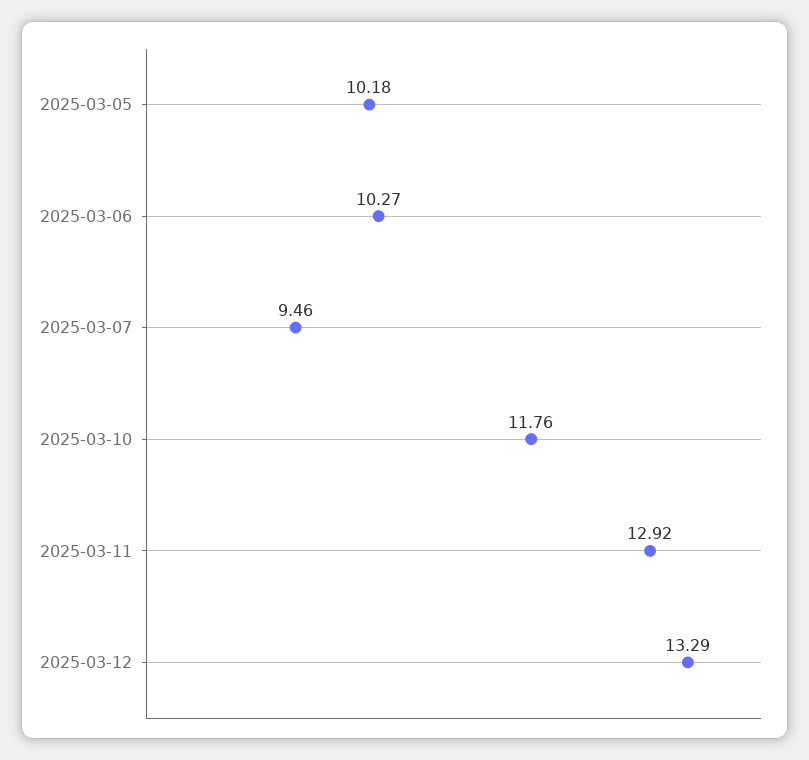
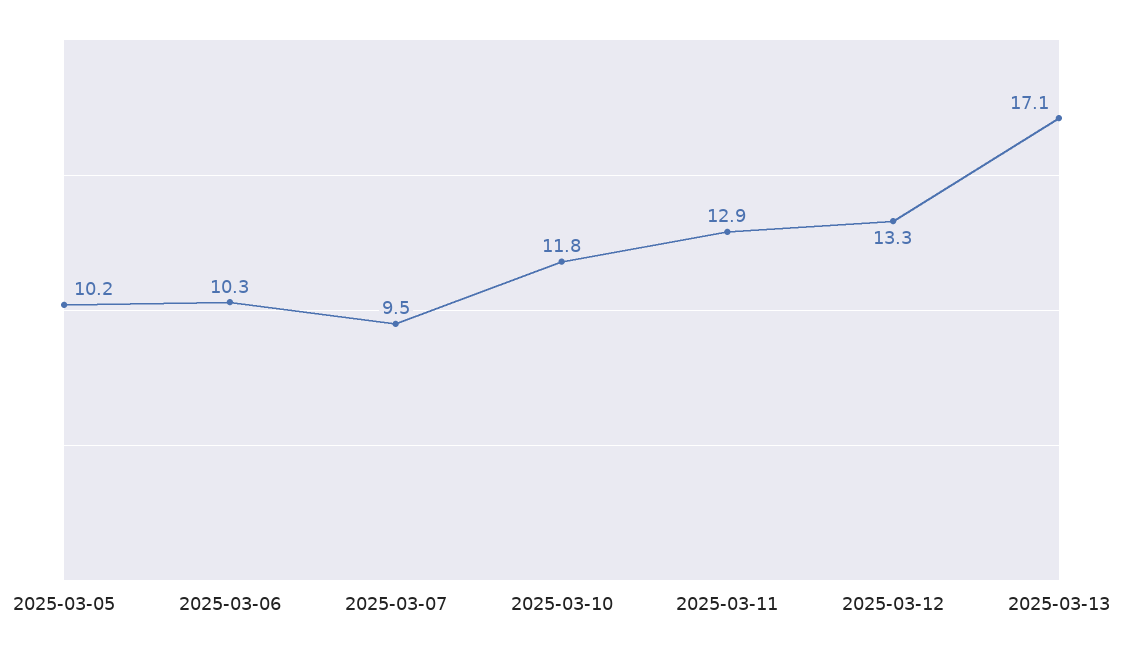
2025-03-13: none -> 17.1

